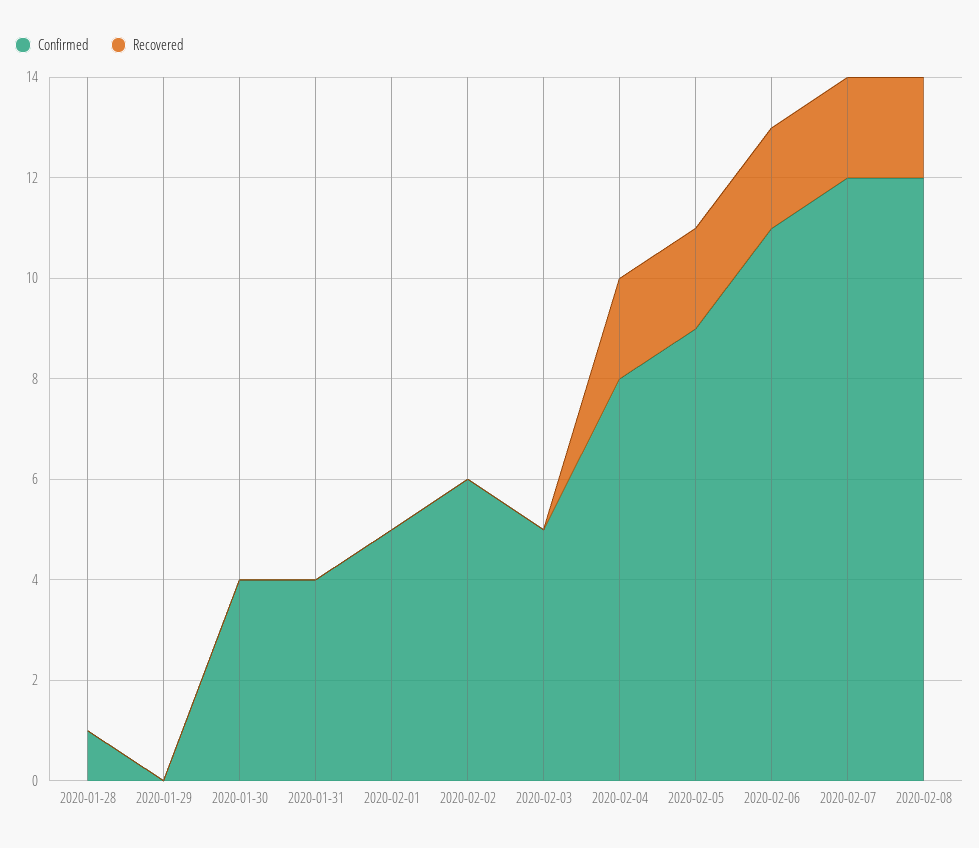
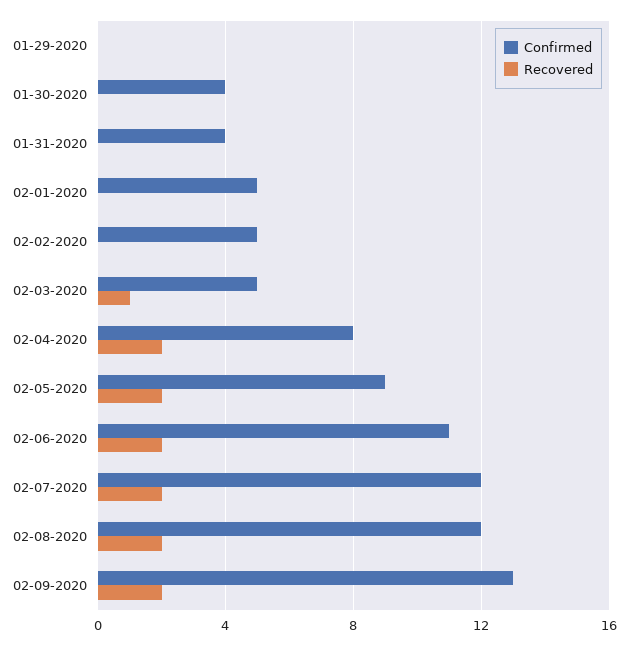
Confirmed, 2020-01-28: 1 -> none
Recovered, 2020-01-28: 0 -> none
Confirmed, 2020-02-02: 6 -> 5
Recovered, 2020-02-03: 0 -> 1
Confirmed, 02-09-2020: none -> 13
Recovered, 02-09-2020: none -> 2

